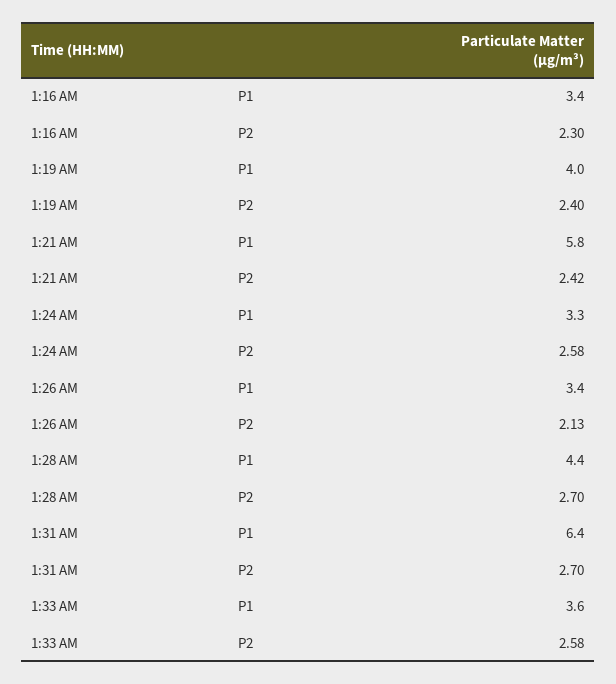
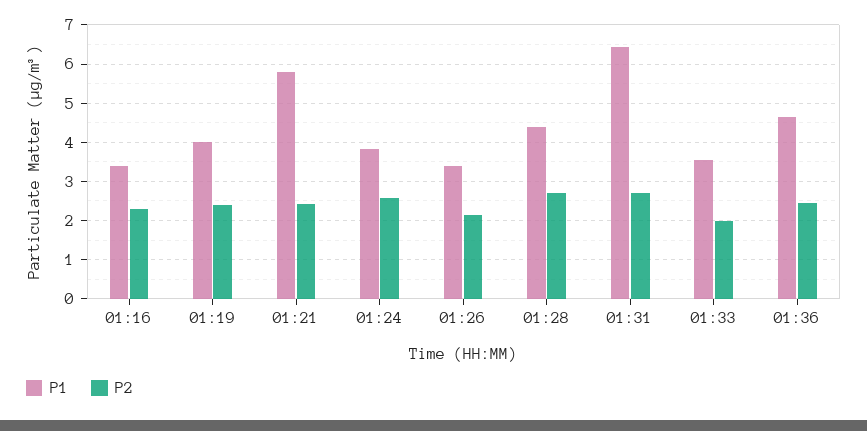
P1, 1:24 AM: 3.3 -> 3.8
P2, 1:33 AM: 2.58 -> 2
P1, 01:36: none -> 4.6
P2, 01:36: none -> 2.4

